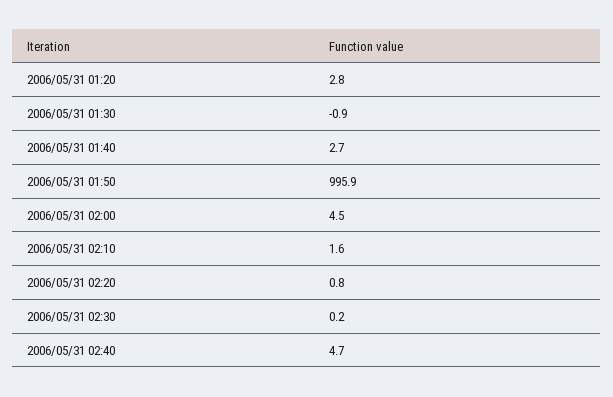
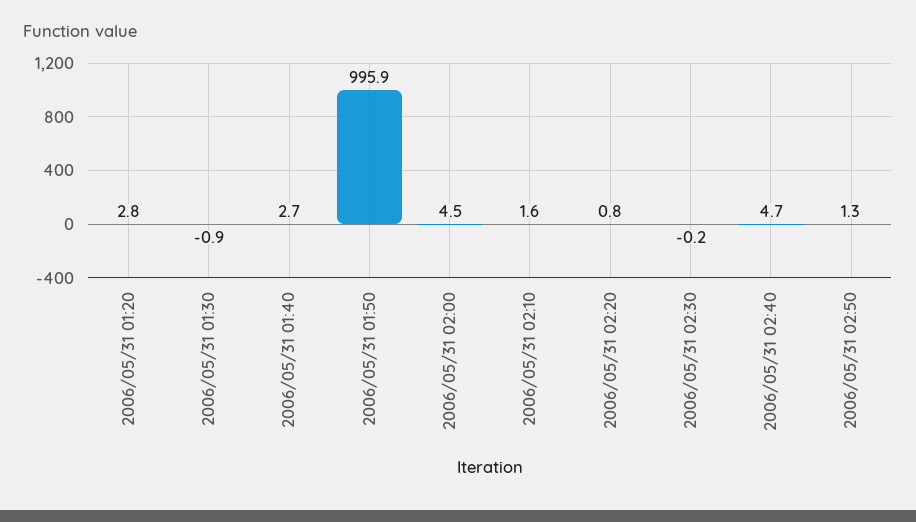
2006/05/31 02:30: 0.2 -> -0.2
2006/05/31 02:50: none -> 1.3

